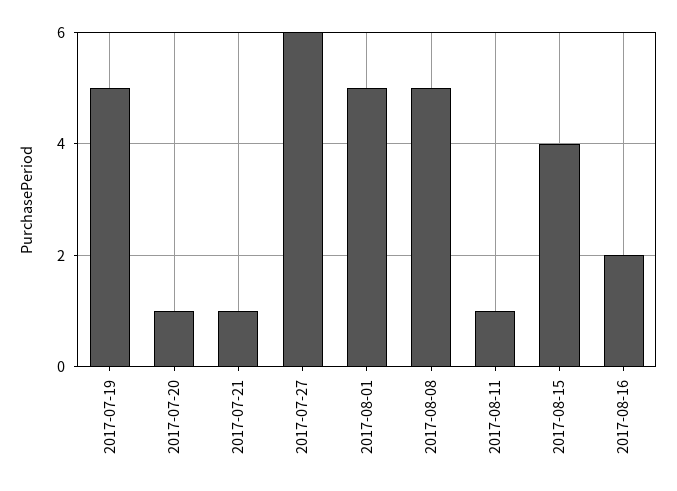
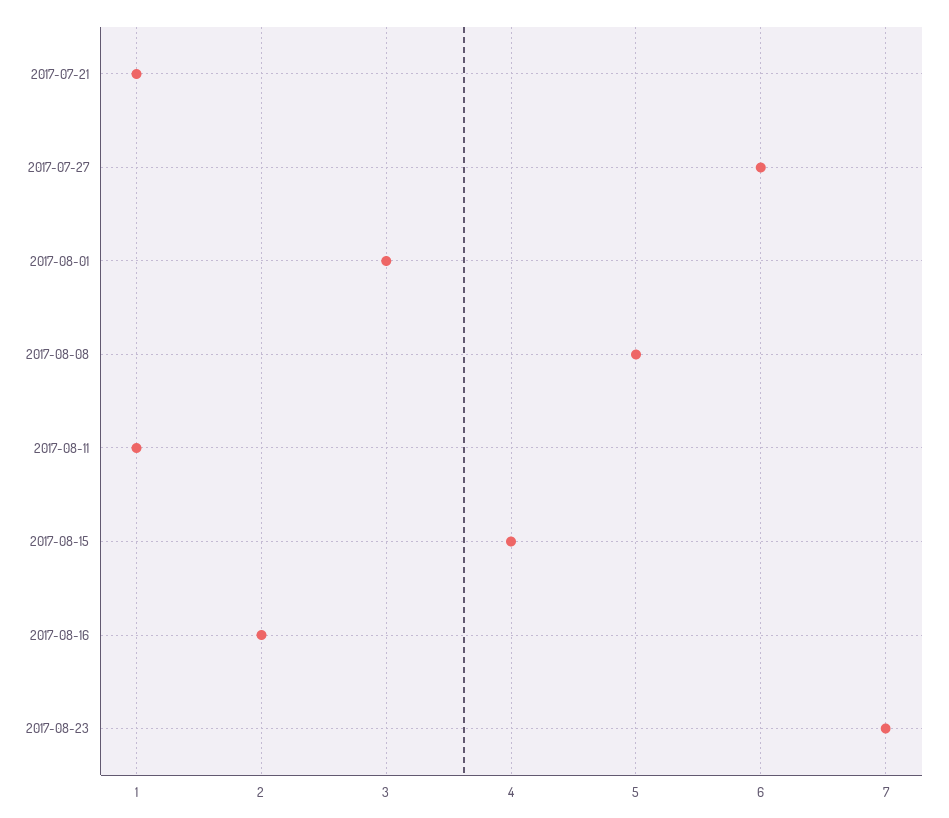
2017-07-19: 5 -> none
2017-07-20: 1 -> none
2017-08-01: 5 -> 3
2017-08-23: none -> 7

